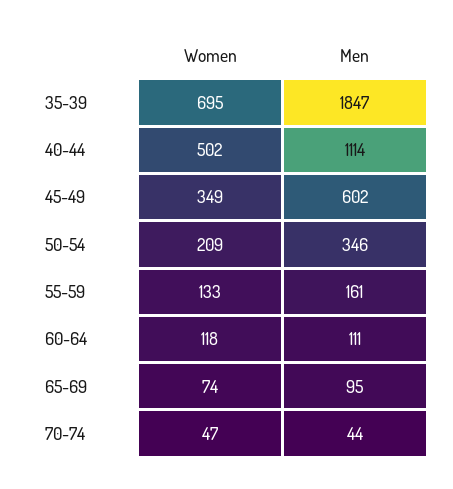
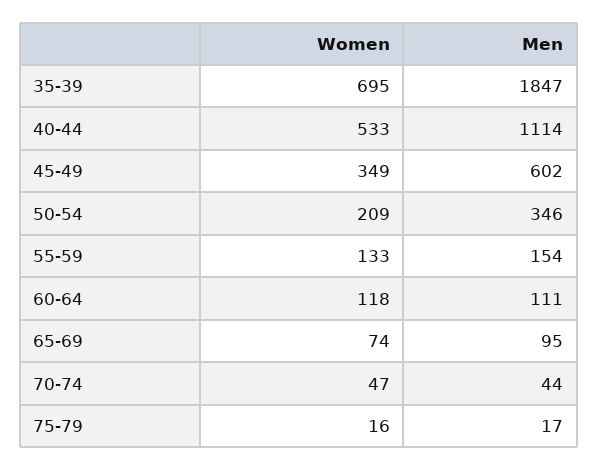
Women, 40-44: 502 -> 533
Men, 55-59: 161 -> 154
Women, 75-79: none -> 16
Men, 75-79: none -> 17

